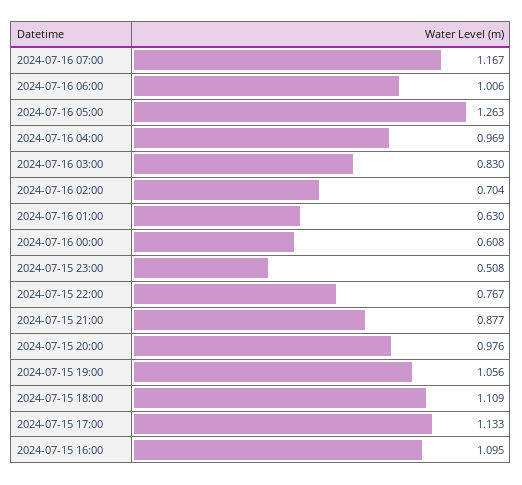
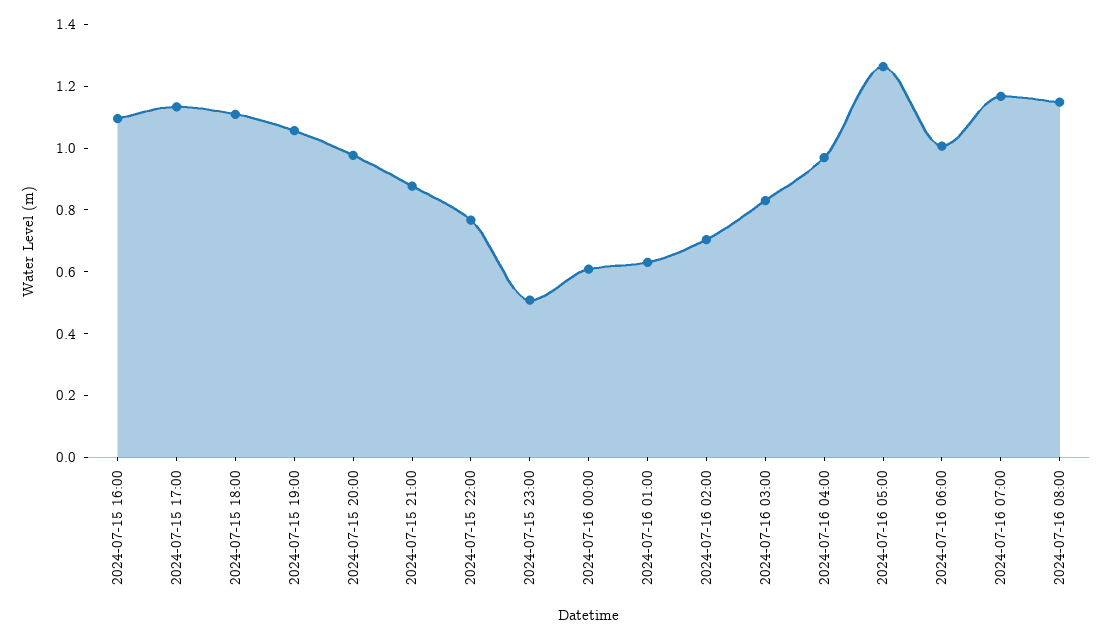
2024-07-16 08:00: none -> 1.15

